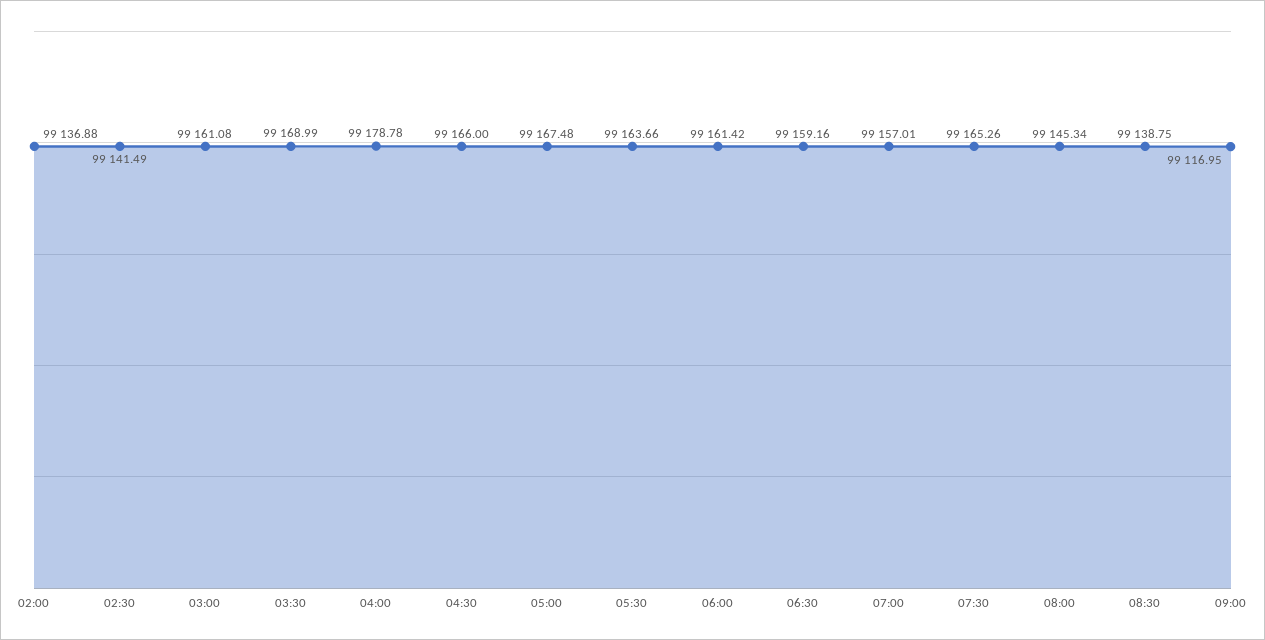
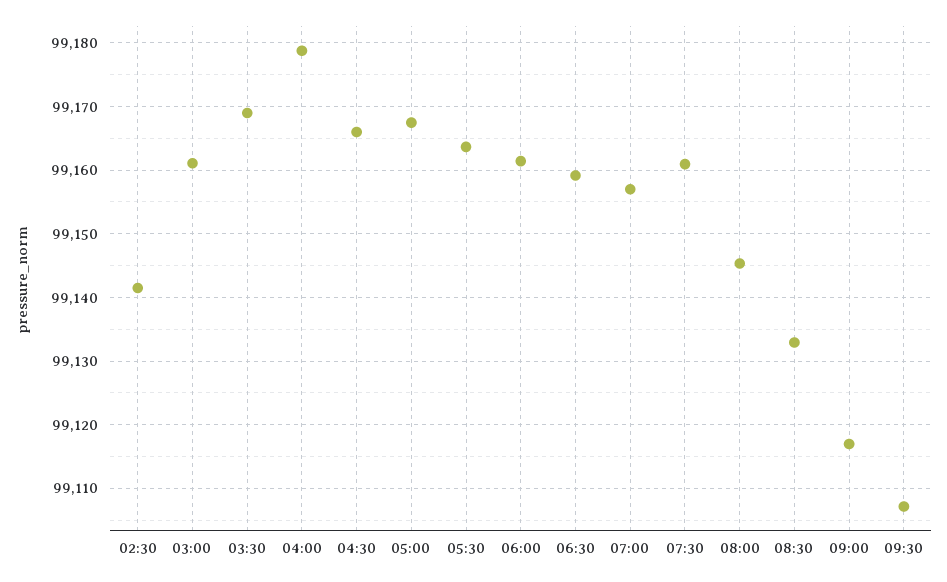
02:00: 99136.88 -> none
07:30: 99165.26 -> 99161
08:30: 99138.75 -> 99133
09:30: none -> 99107

